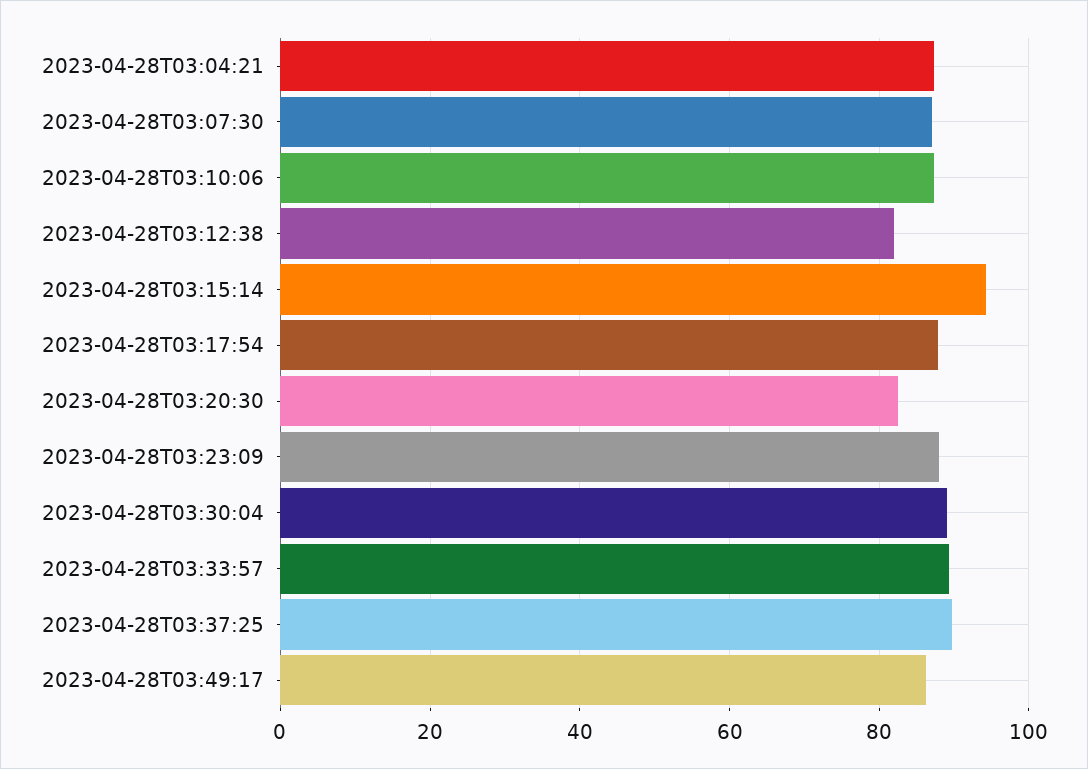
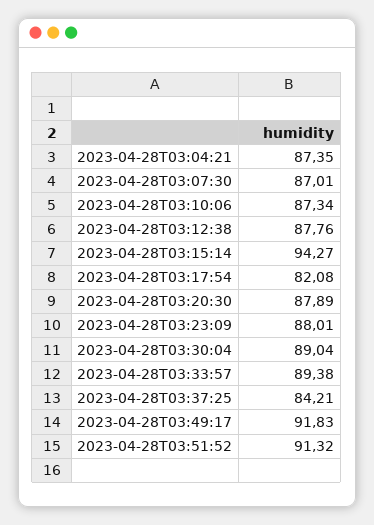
2023-04-28T03:12:38: 82 -> 87.76
2023-04-28T03:17:54: 88 -> 82.08
2023-04-28T03:20:30: 82 -> 87.89
2023-04-28T03:37:25: 90 -> 84.21
2023-04-28T03:49:17: 86 -> 91.83
2023-04-28T03:51:52: none -> 91.32

